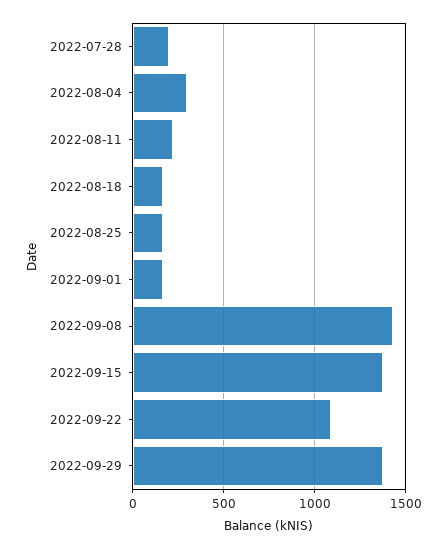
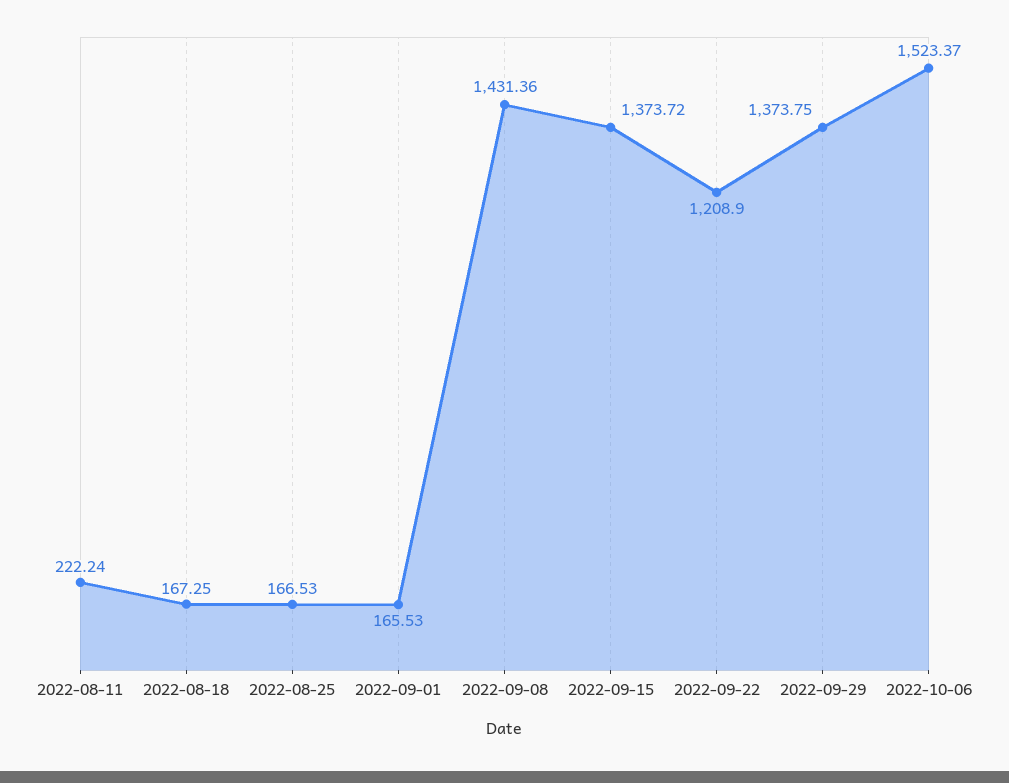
2022-07-28: 200 -> none
2022-08-04: 300 -> none
2022-09-22: 1100 -> 1208.9
2022-10-06: none -> 1523.37

